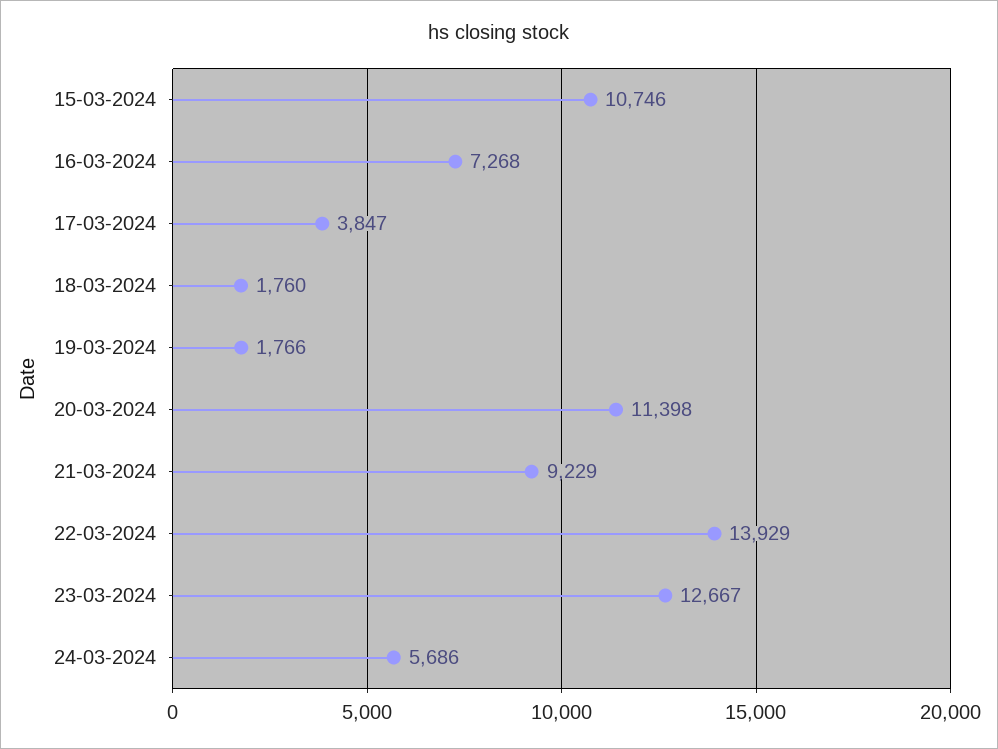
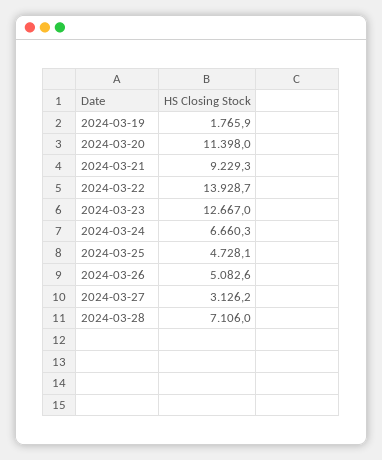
15-03-2024: 10746 -> none
16-03-2024: 7268 -> none
17-03-2024: 3847 -> none
18-03-2024: 1760 -> none
24-03-2024: 5686 -> 6660.3
2024-03-25: none -> 4728.1
2024-03-26: none -> 5082.6
2024-03-27: none -> 3126.2
2024-03-28: none -> 7106

